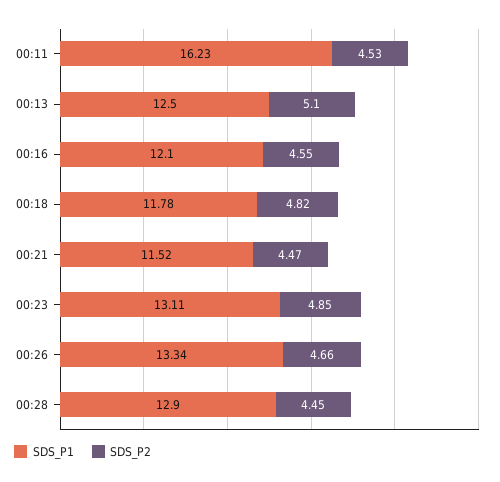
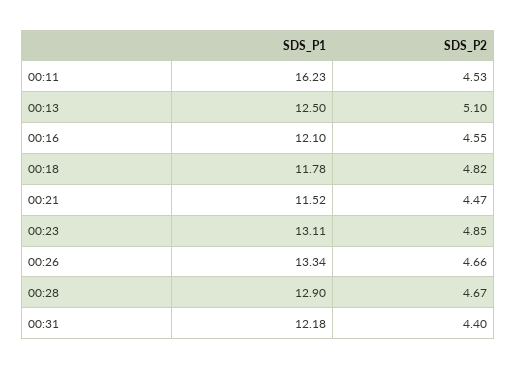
SDS_P2, 00:28: 4.45 -> 4.67
SDS_P1, 00:31: none -> 12.18
SDS_P2, 00:31: none -> 4.4

